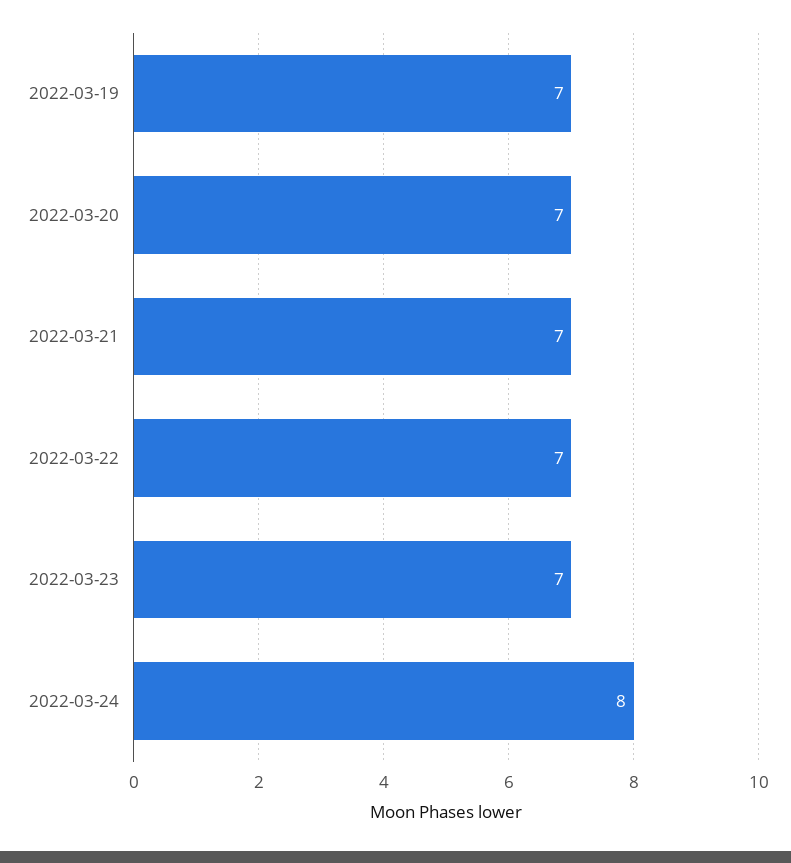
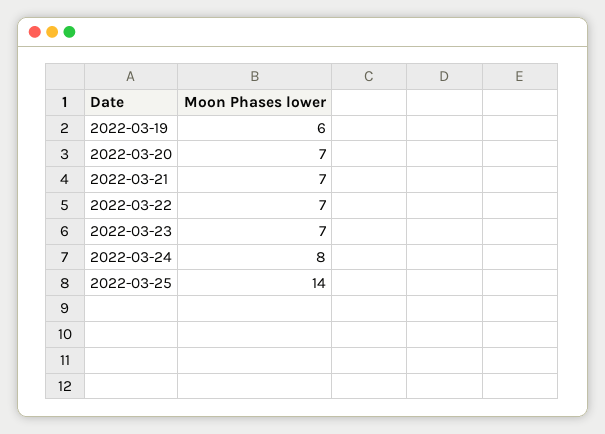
2022-03-19: 7 -> 6
2022-03-25: none -> 14

